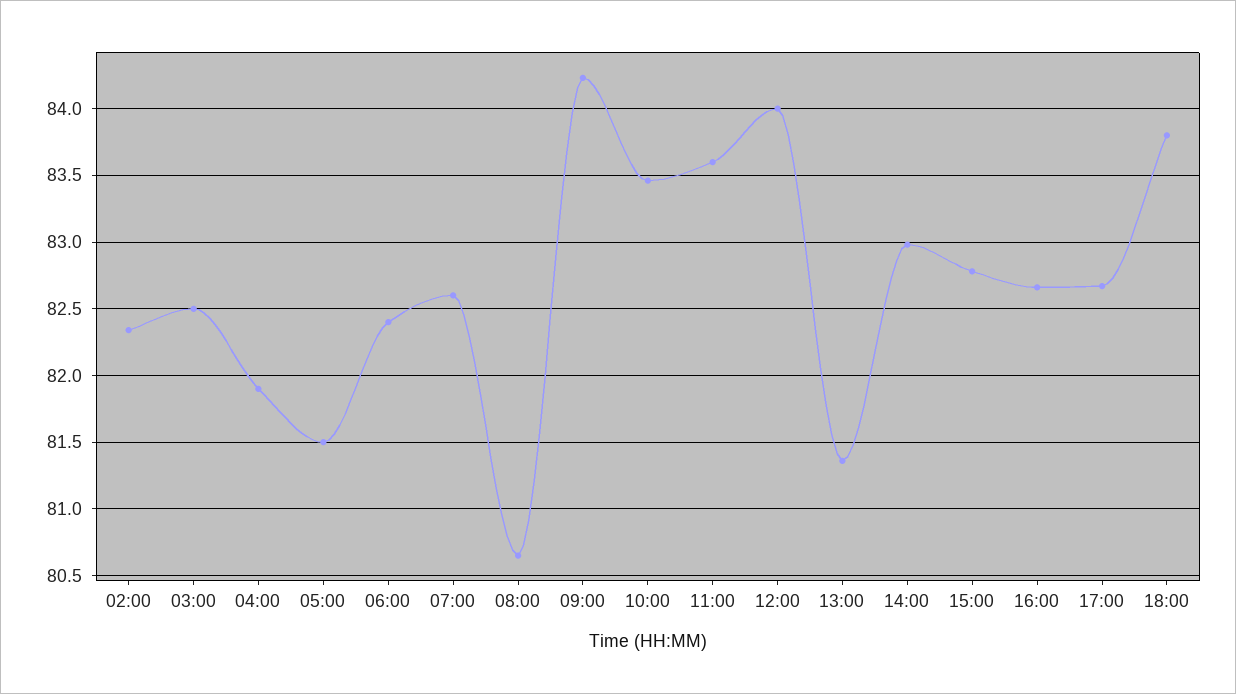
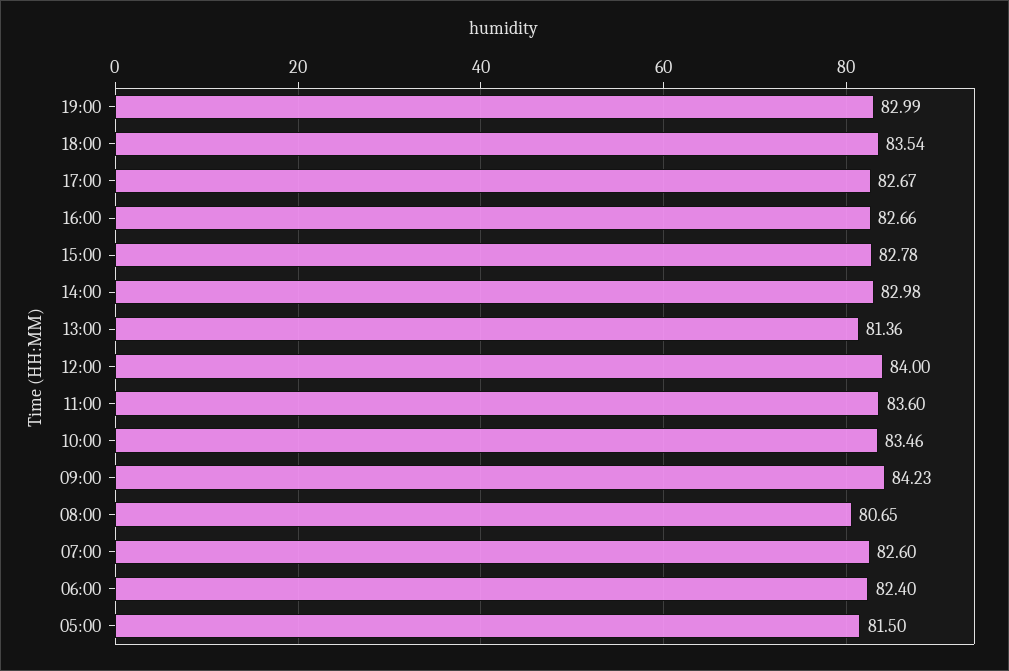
02:00: 82.35 -> none
03:00: 82.5 -> none
04:00: 81.9 -> none
18:00: 83.8 -> 83.54
19:00: none -> 82.99

